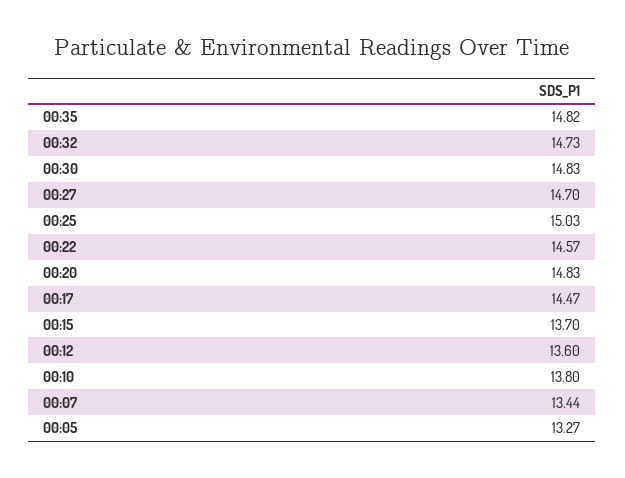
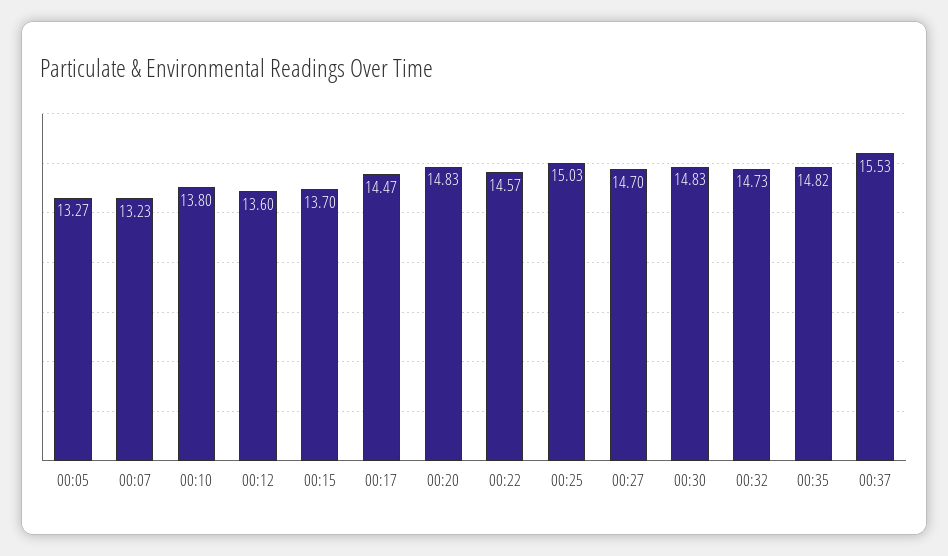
00:07: 13.44 -> 13.23
00:37: none -> 15.53

